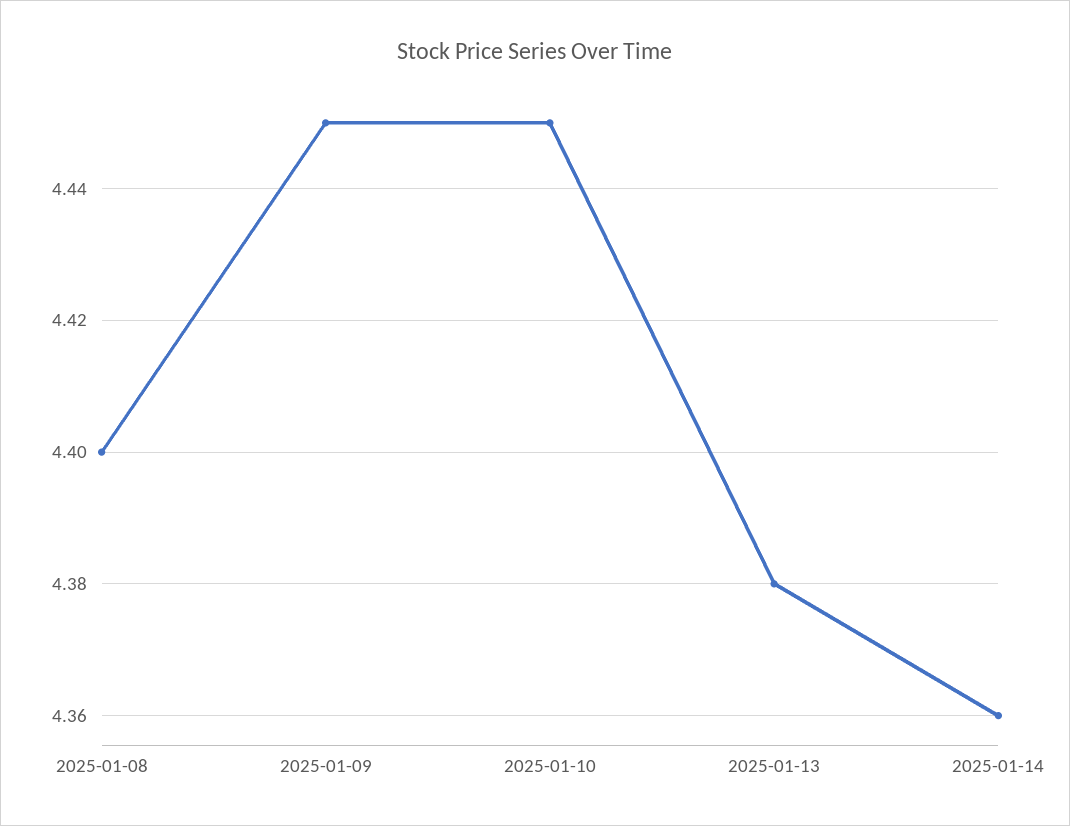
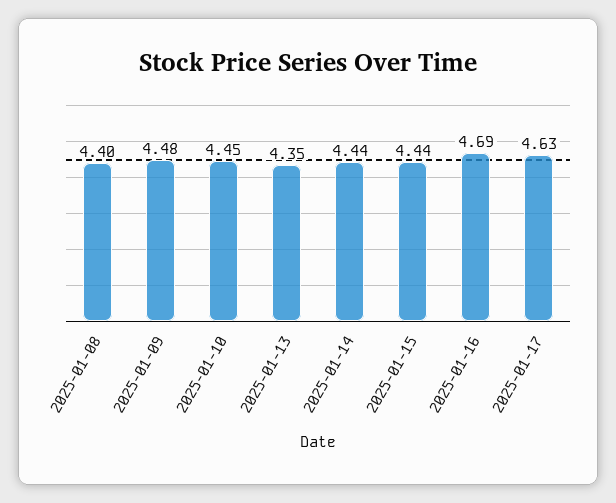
2025-01-09: 4.45 -> 4.48
2025-01-13: 4.38 -> 4.35
2025-01-14: 4.36 -> 4.44
2025-01-15: none -> 4.44
2025-01-16: none -> 4.69
2025-01-17: none -> 4.63

